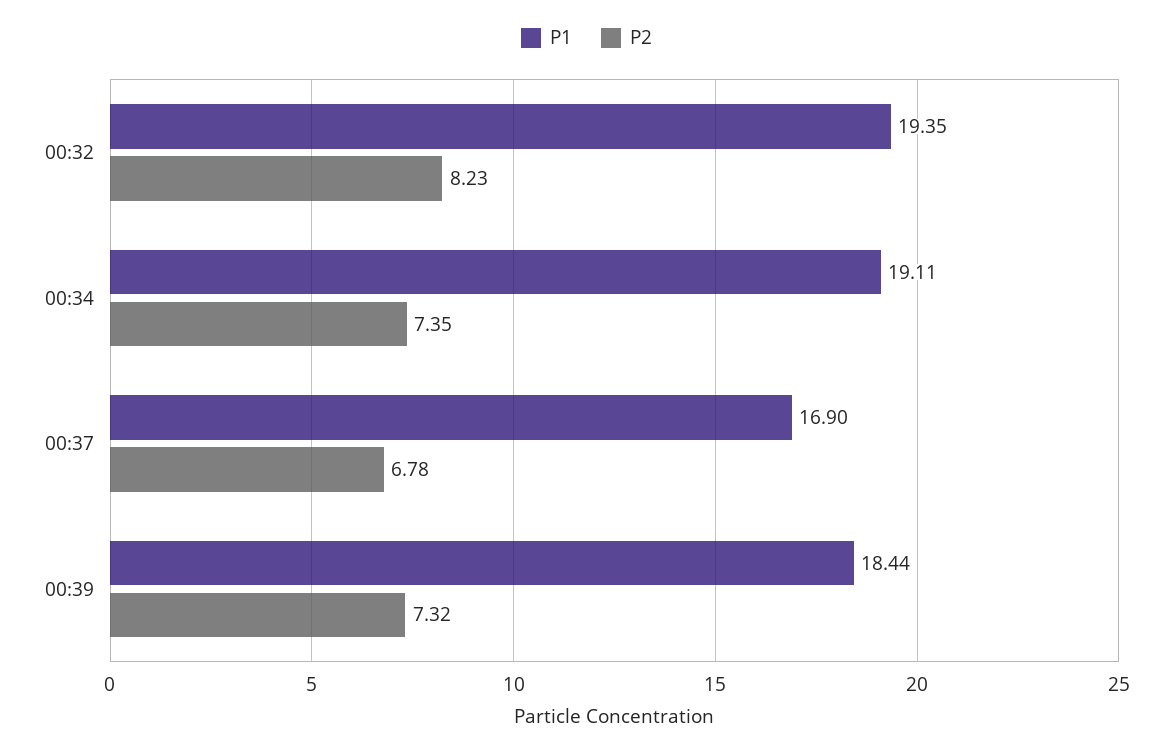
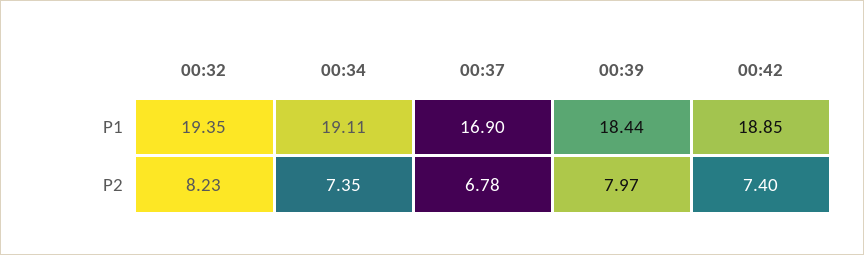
P2, 00:39: 7.32 -> 7.97
P1, 00:42: none -> 18.85
P2, 00:42: none -> 7.4

